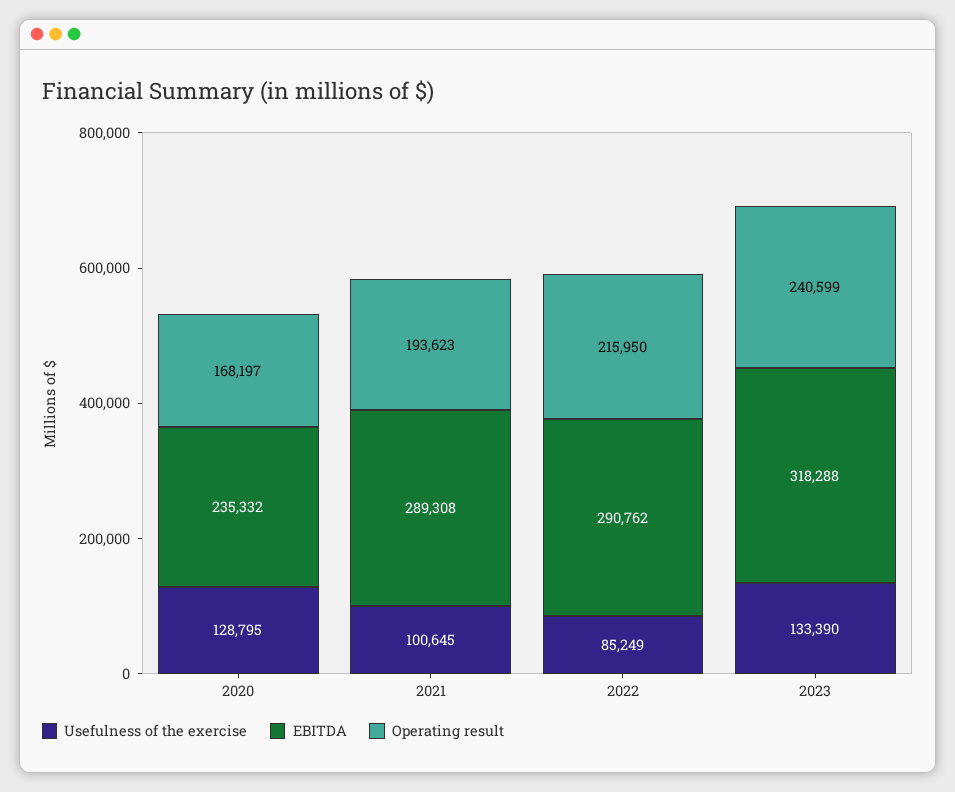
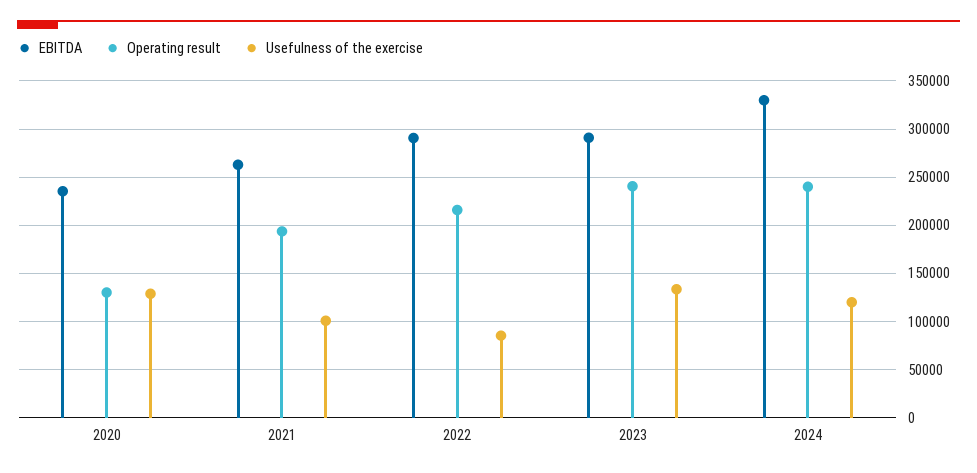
Operating result, 2020: 168197 -> 130000
EBITDA, 2021: 289308 -> 260000
EBITDA, 2023: 318288 -> 290000
EBITDA, 2024: none -> 330000
Operating result, 2024: none -> 240000
Usefulness of the exercise, 2024: none -> 120000

